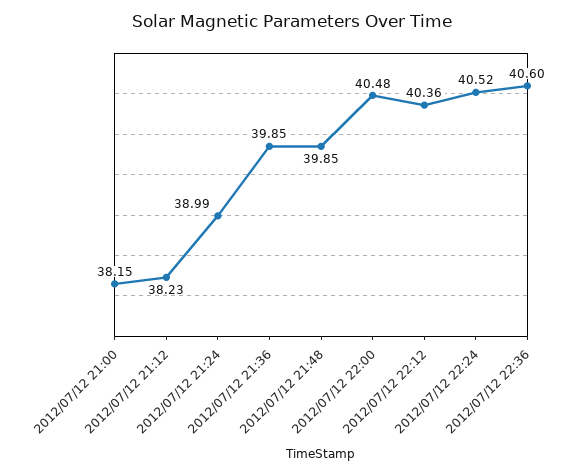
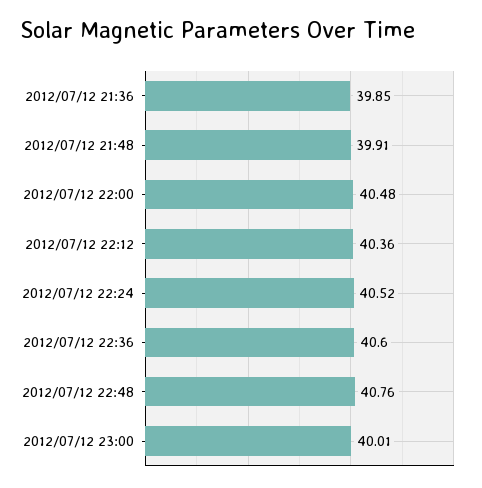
2012/07/12 21:00: 38.15 -> none
2012/07/12 21:12: 38.23 -> none
2012/07/12 21:24: 38.99 -> none
2012/07/12 21:48: 39.85 -> 39.91
2012/07/12 22:48: none -> 40.76
2012/07/12 23:00: none -> 40.01

